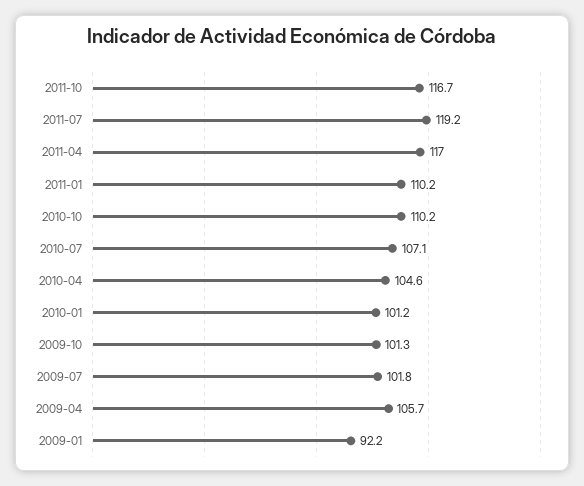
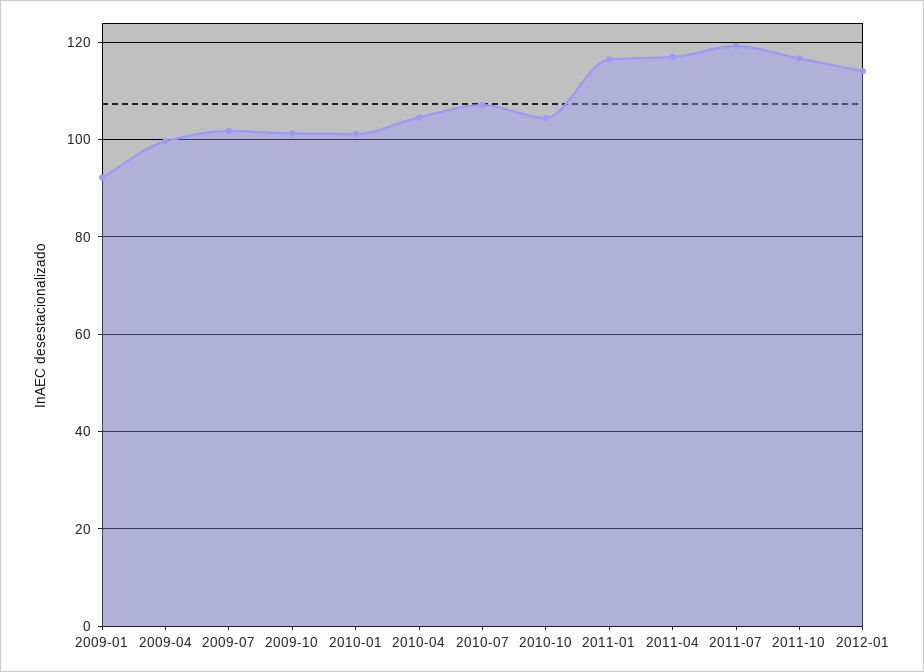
2011-01: 110.2 -> 116
2010-10: 110.2 -> 104
2009-04: 105.7 -> 100
2012-01: none -> 114

